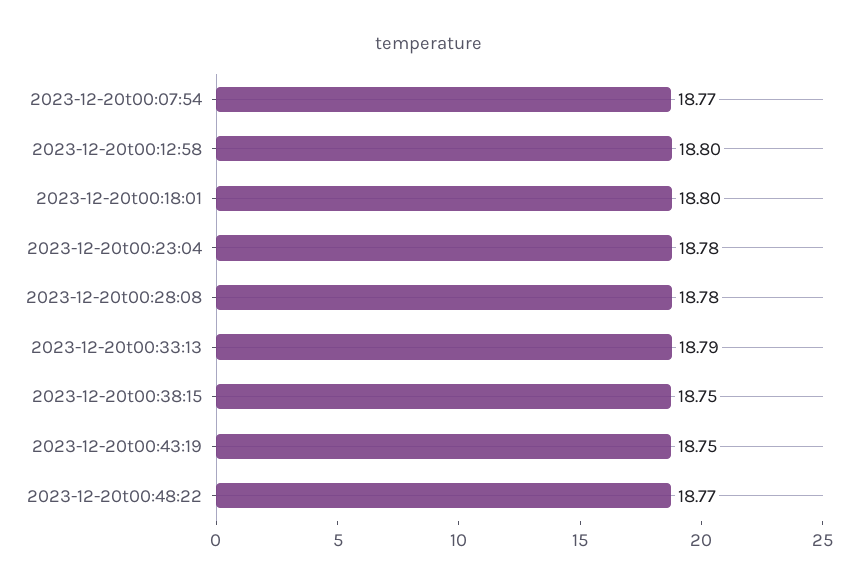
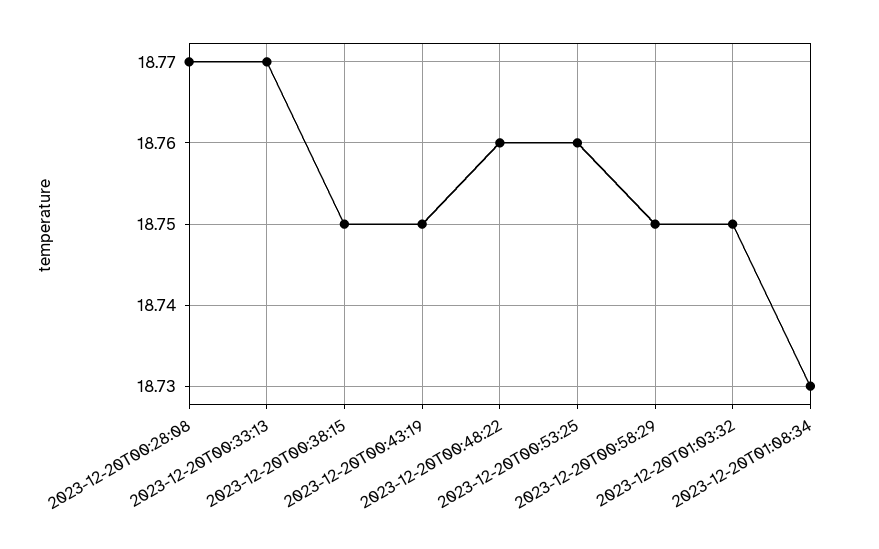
2023-12-20t00:07:54: 18.77 -> none
2023-12-20t00:12:58: 18.8 -> none
2023-12-20t00:18:01: 18.8 -> none
2023-12-20t00:23:04: 18.78 -> none
2023-12-20t00:28:08: 18.78 -> 18.77
2023-12-20t00:33:13: 18.79 -> 18.77
2023-12-20t00:48:22: 18.77 -> 18.76
2023-12-20T00:53:25: none -> 18.76
2023-12-20T00:58:29: none -> 18.75
2023-12-20T01:03:32: none -> 18.75
2023-12-20T01:08:34: none -> 18.73

